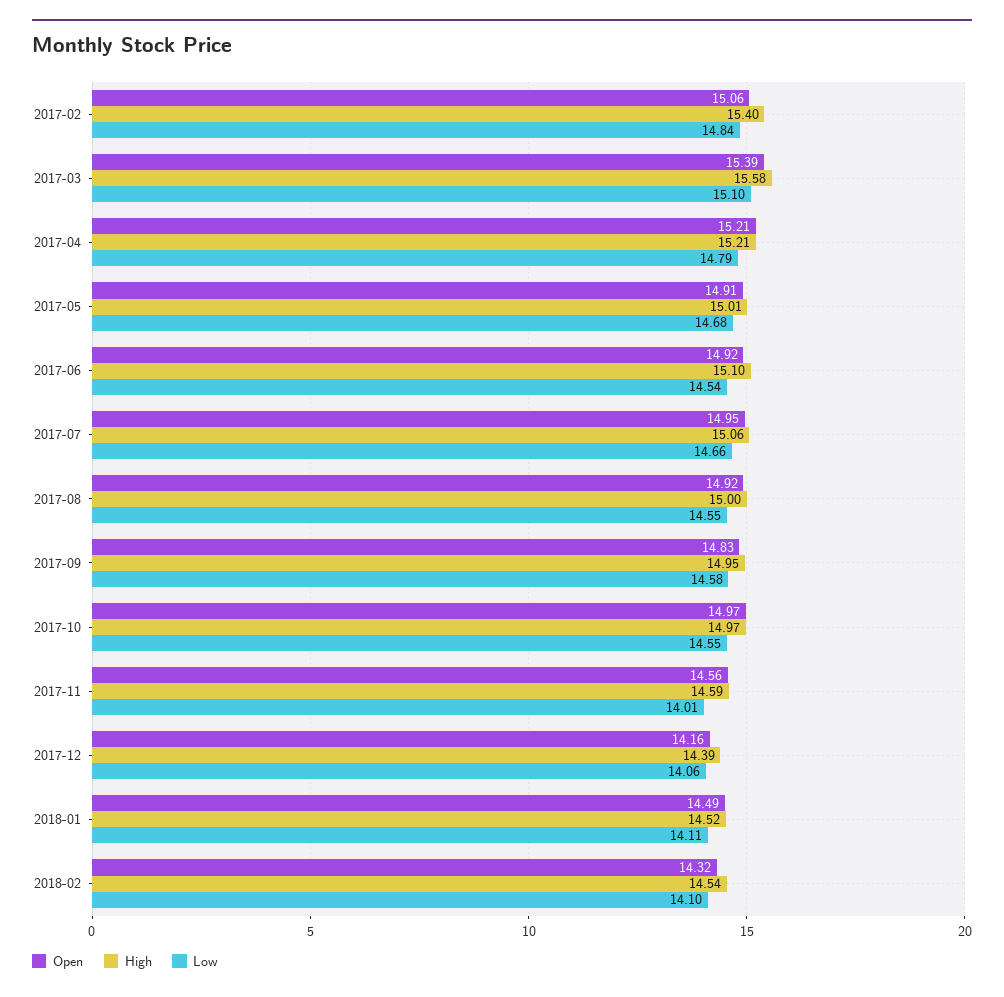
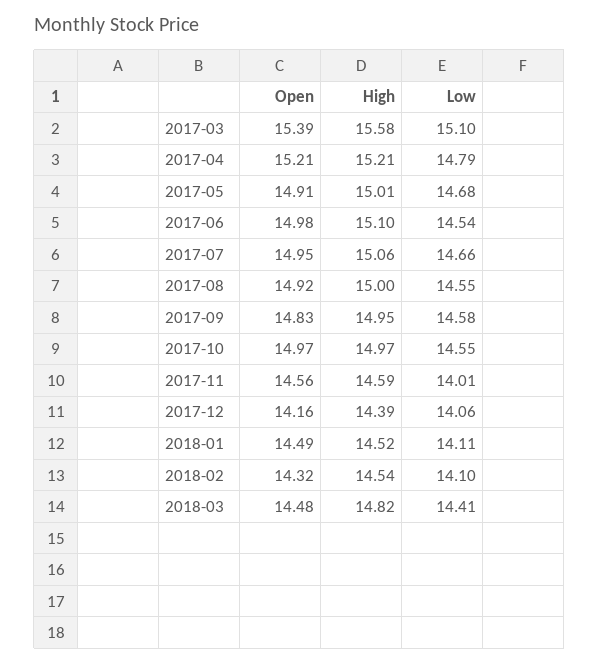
Open, 2017-02: 15.06 -> none
High, 2017-02: 15.4 -> none
Low, 2017-02: 14.84 -> none
Open, 2017-06: 14.92 -> 14.98
Open, 2018-03: none -> 14.48
High, 2018-03: none -> 14.82
Low, 2018-03: none -> 14.41

